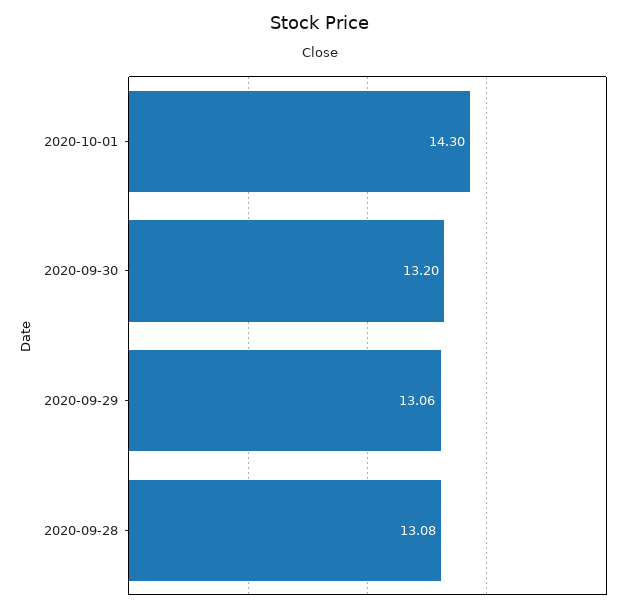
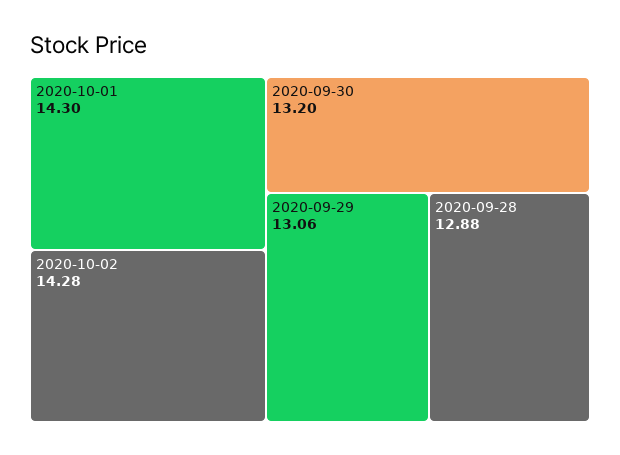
2020-09-28: 13.08 -> 12.88
2020-10-02: none -> 14.28

